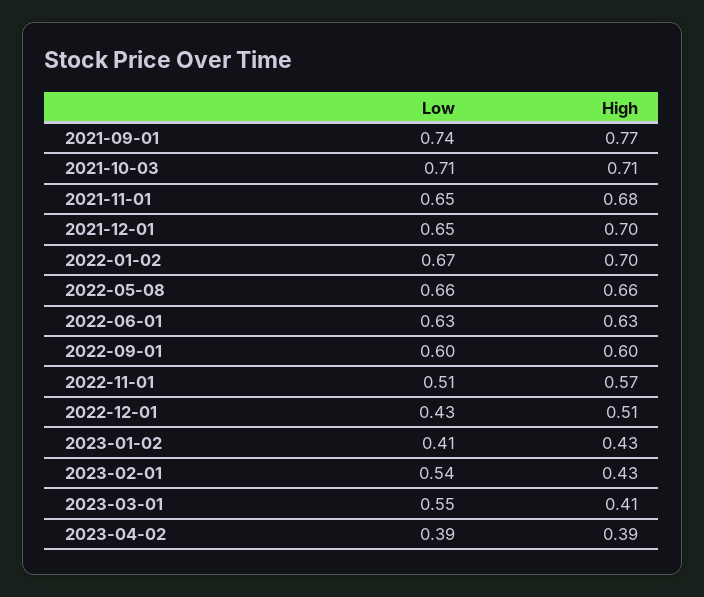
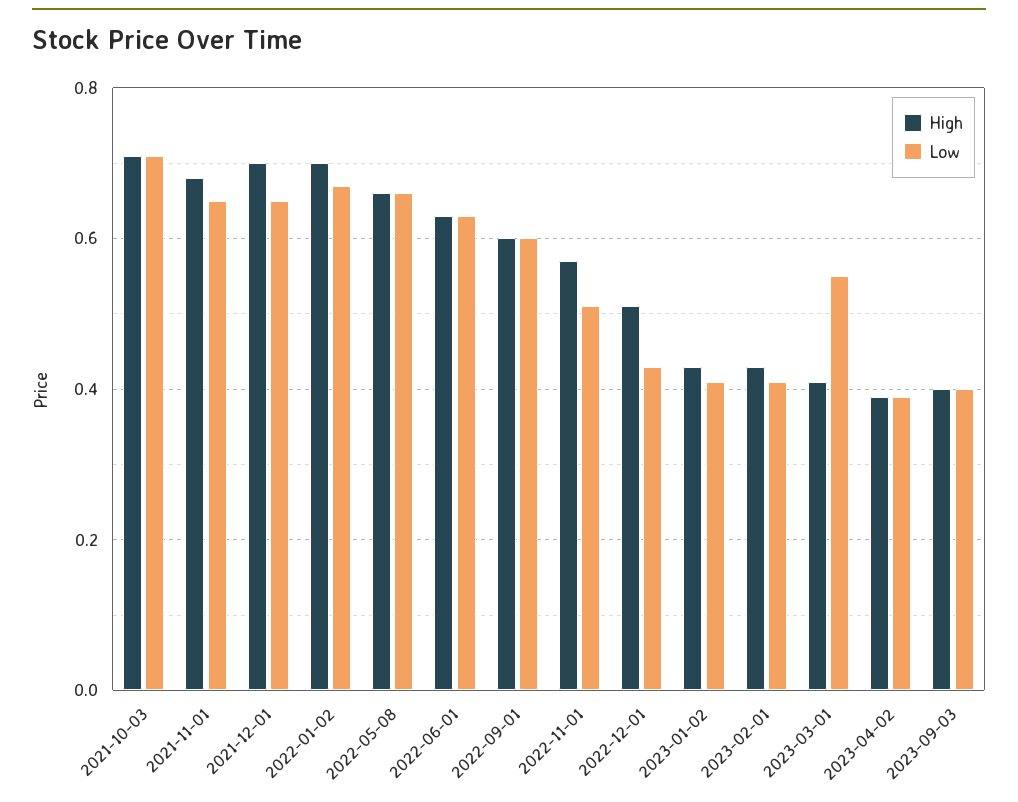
Low, 2021-09-01: 0.74 -> none
High, 2021-09-01: 0.77 -> none
Low, 2023-02-01: 0.54 -> 0.4
High, 2023-09-03: none -> 0.4
Low, 2023-09-03: none -> 0.4

